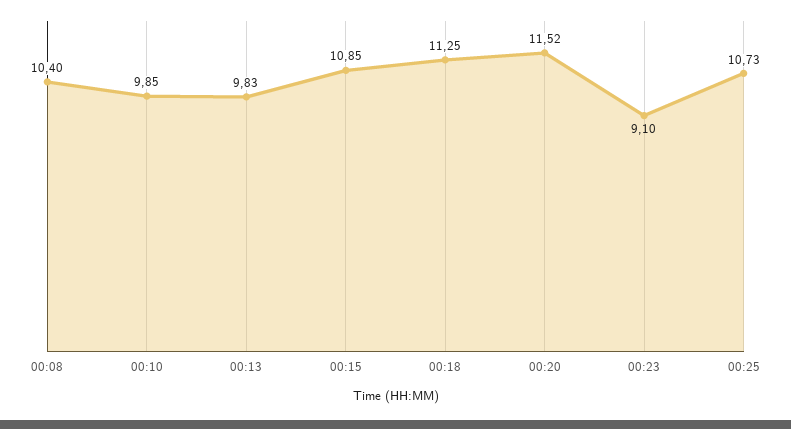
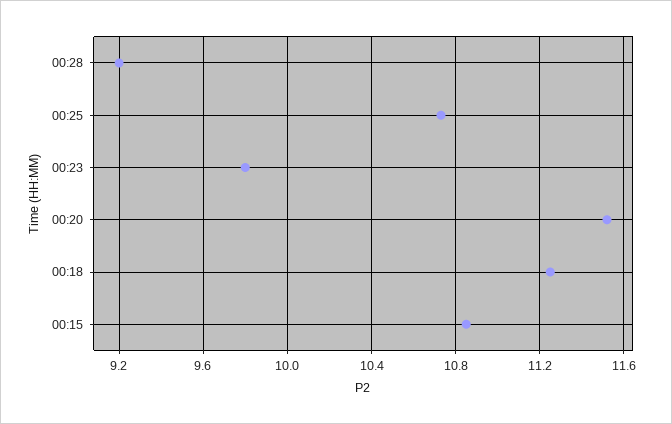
00:08: 10.4 -> none
00:10: 9.85 -> none
00:13: 9.83 -> none
00:23: 9.1 -> 9.8
00:28: none -> 9.2

